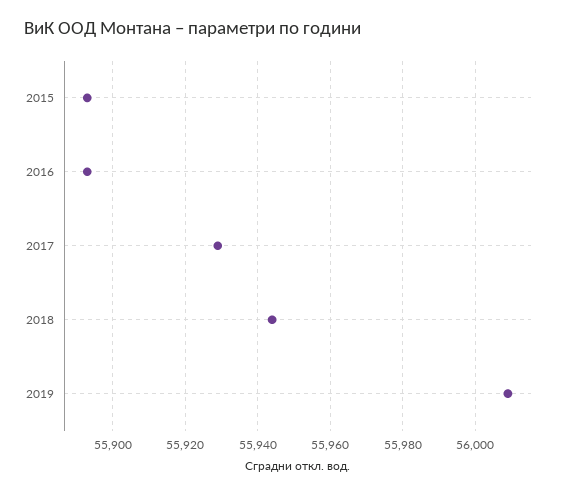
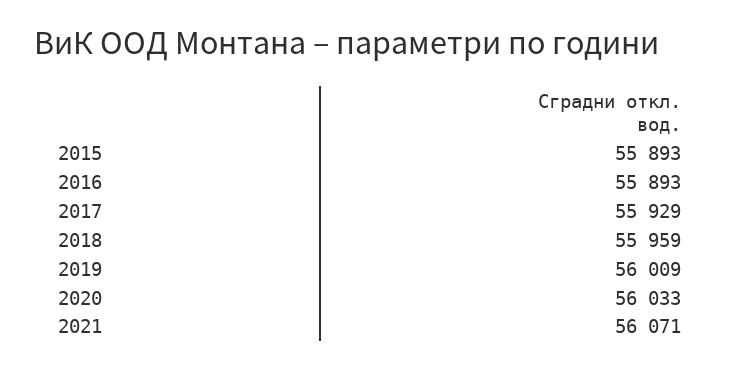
2018: 55945 -> 55959
2020: none -> 56033
2021: none -> 56071

